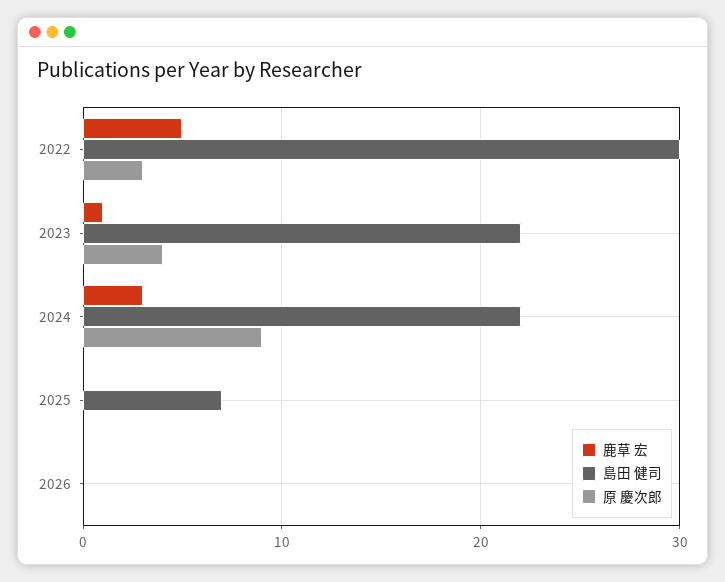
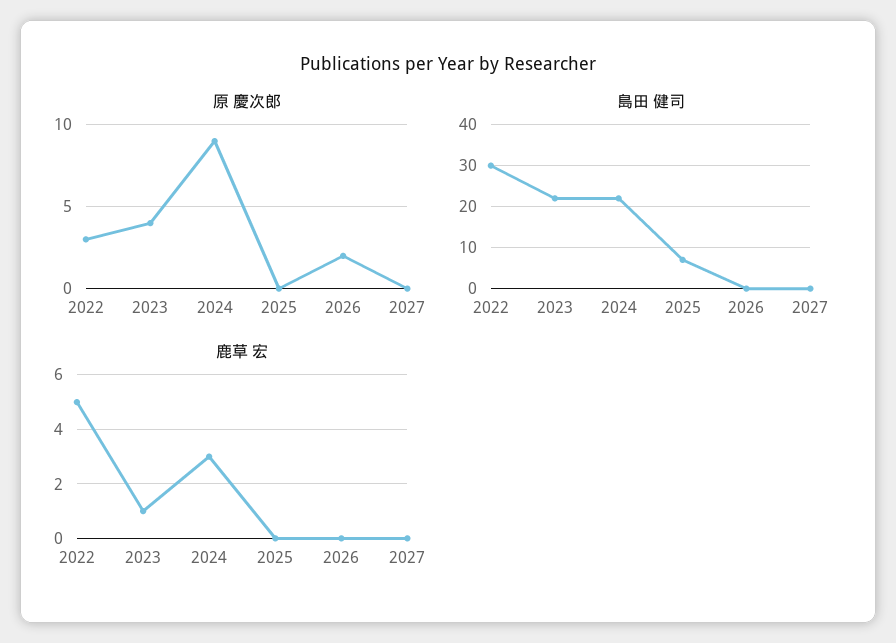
原 慶次郎, 2026: 0 -> 2
原 慶次郎, 2027: none -> 0
島田 健司, 2027: none -> 0
鹿草 宏, 2027: none -> 0

